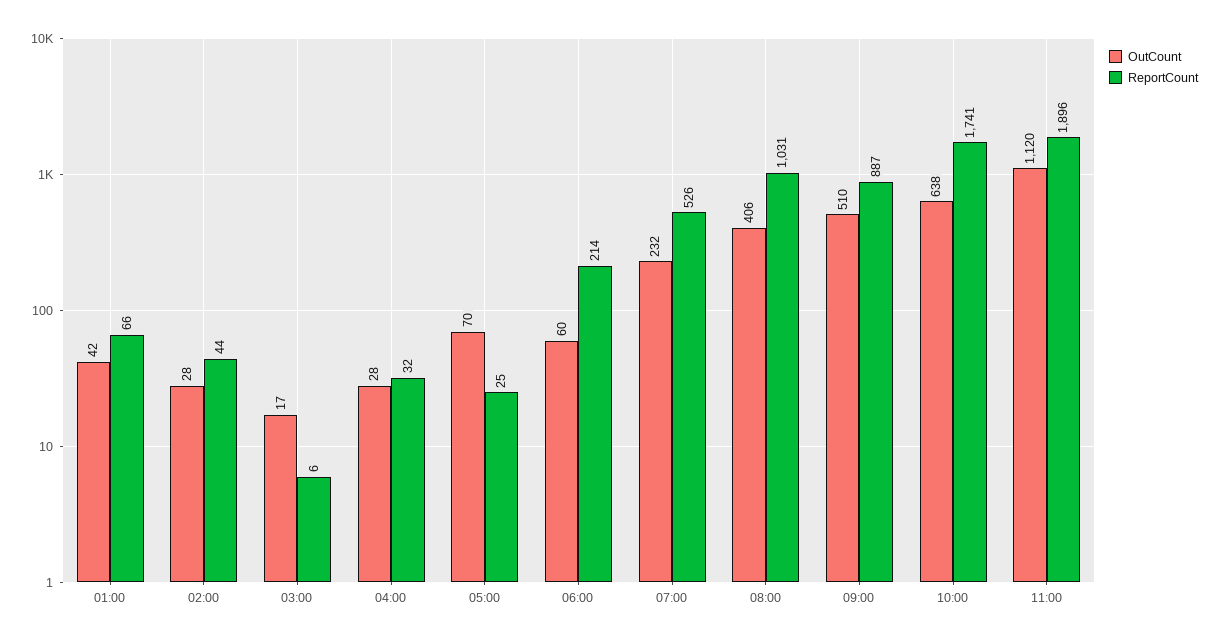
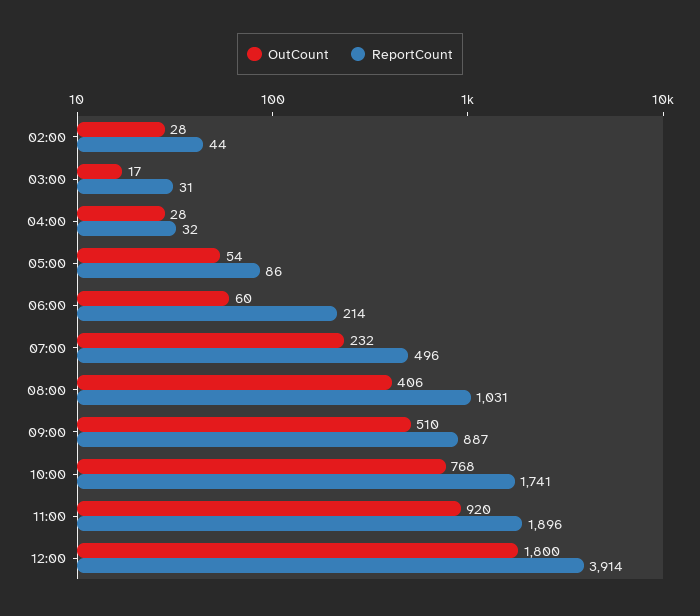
OutCount, 01:00: 42 -> none
ReportCount, 01:00: 66 -> none
ReportCount, 03:00: 6 -> 31
OutCount, 05:00: 70 -> 54
ReportCount, 05:00: 25 -> 86
ReportCount, 07:00: 526 -> 496
OutCount, 10:00: 638 -> 768
OutCount, 11:00: 1120 -> 920
OutCount, 12:00: none -> 1800
ReportCount, 12:00: none -> 3914

